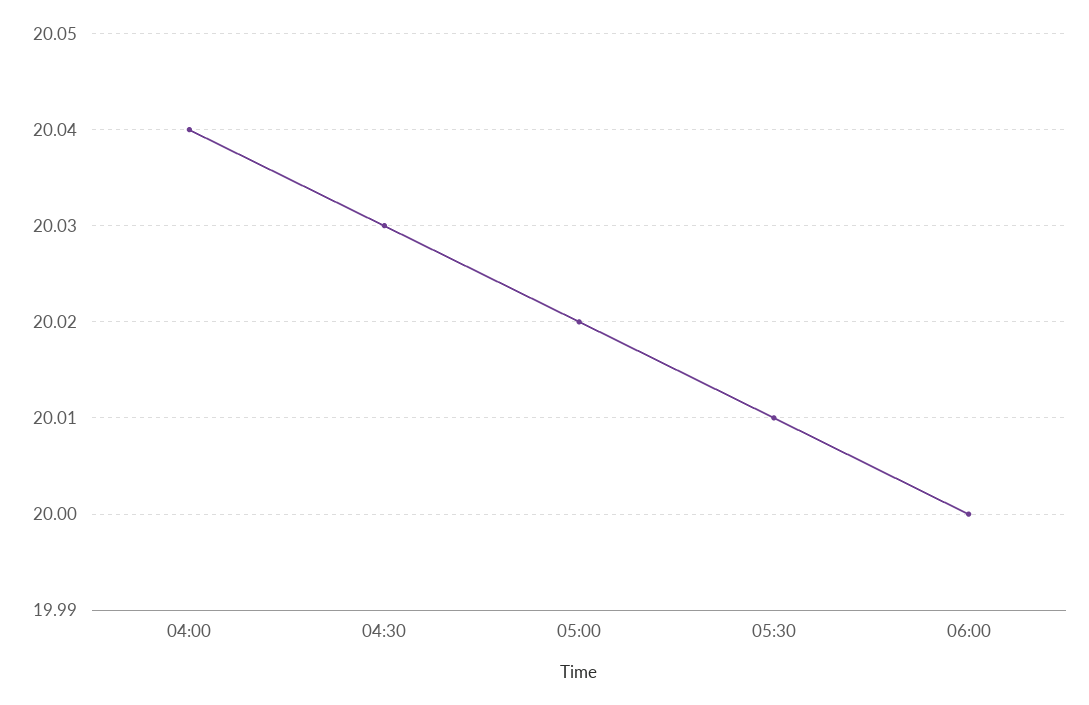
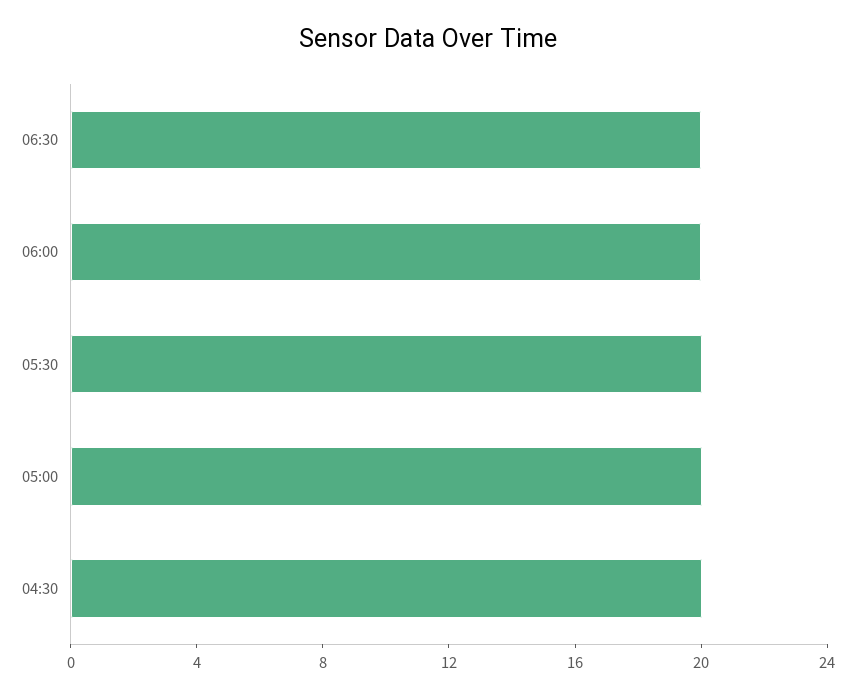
04:00: 20.04 -> none
06:30: none -> 20

